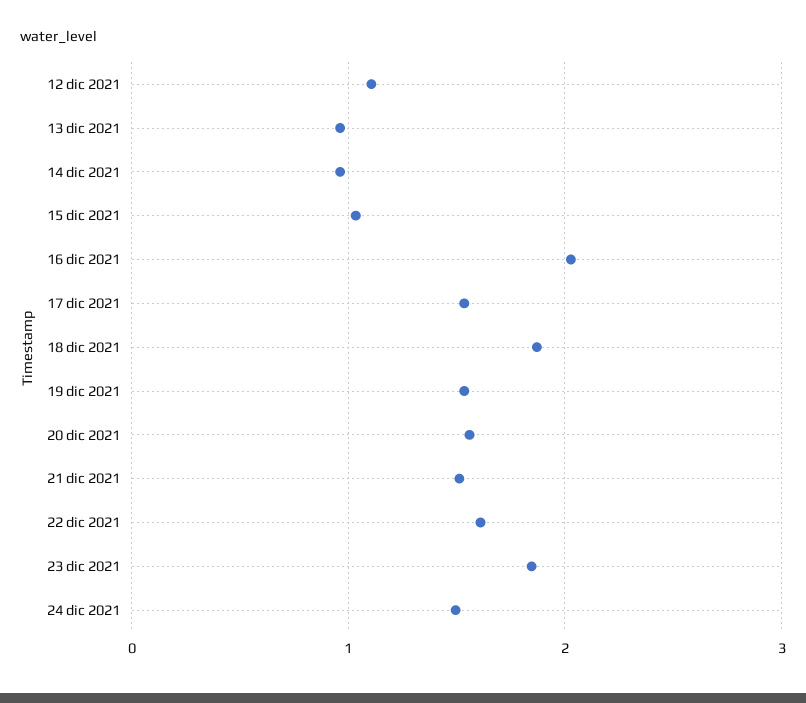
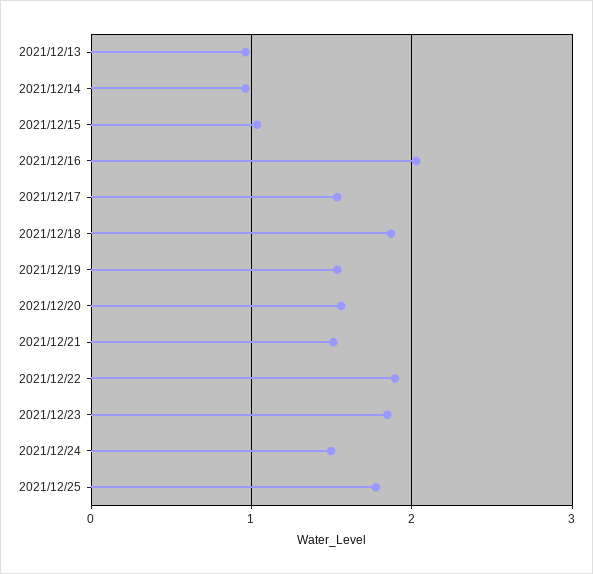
12 dic 2021: 1.1 -> none
22 dic 2021: 1.6 -> 1.9
2021/12/25: none -> 1.8

